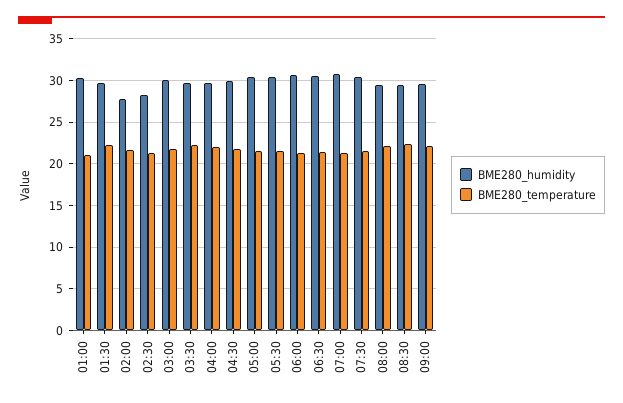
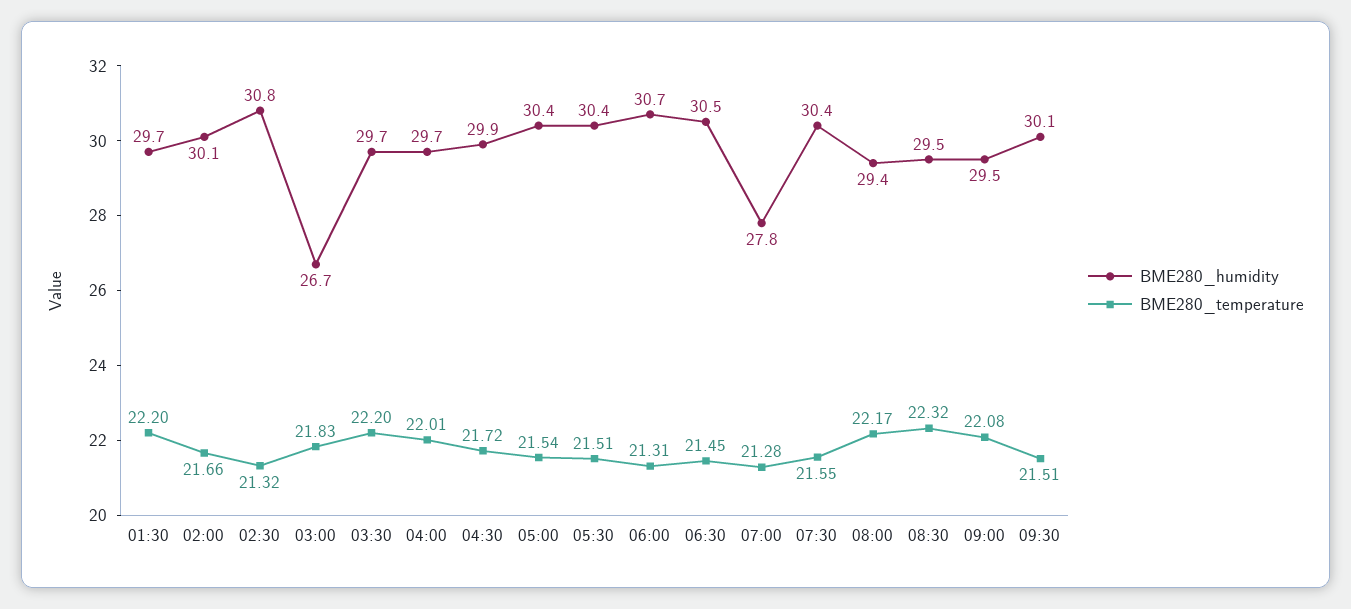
BME280_humidity, 01:00: 30 -> none
BME280_temperature, 01:00: 21 -> none
BME280_humidity, 02:00: 28 -> 30.1
BME280_humidity, 02:30: 28 -> 30.8
BME280_humidity, 03:00: 30 -> 26.7
BME280_humidity, 07:00: 31 -> 27.8
BME280_humidity, 09:30: none -> 30.1
BME280_temperature, 09:30: none -> 21.51

